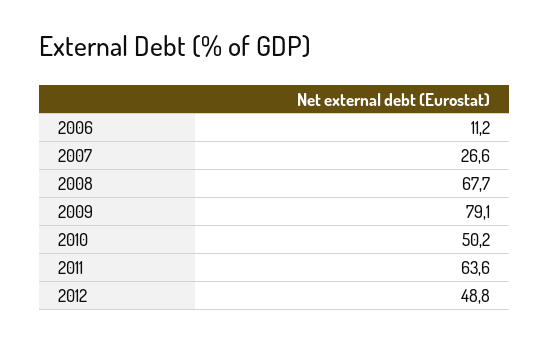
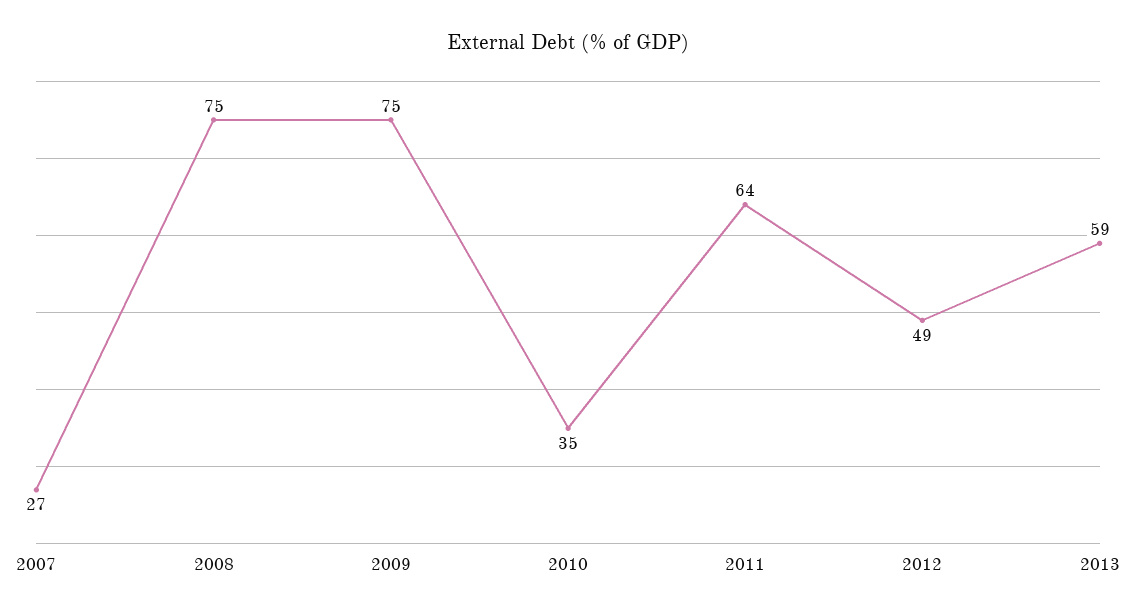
2006: 11.2 -> none
2008: 67.7 -> 75
2009: 79.1 -> 75
2010: 50.2 -> 35
2013: none -> 59

